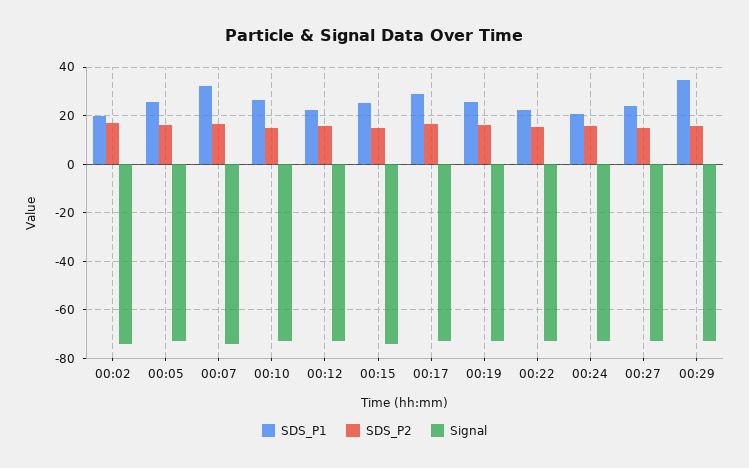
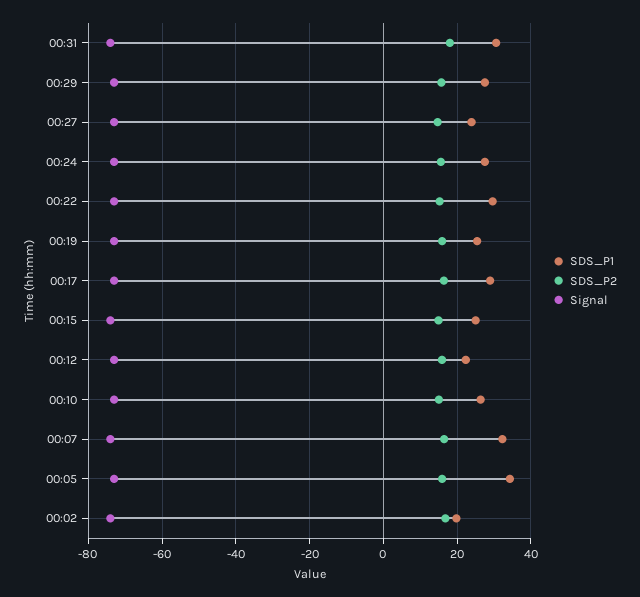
SDS_P1, 00:05: 25 -> 34
SDS_P1, 00:22: 22.5 -> 30
SDS_P1, 00:24: 20 -> 28
SDS_P1, 00:29: 35 -> 28
SDS_P1, 00:31: none -> 30
SDS_P2, 00:31: none -> 18
Signal, 00:31: none -> -74

